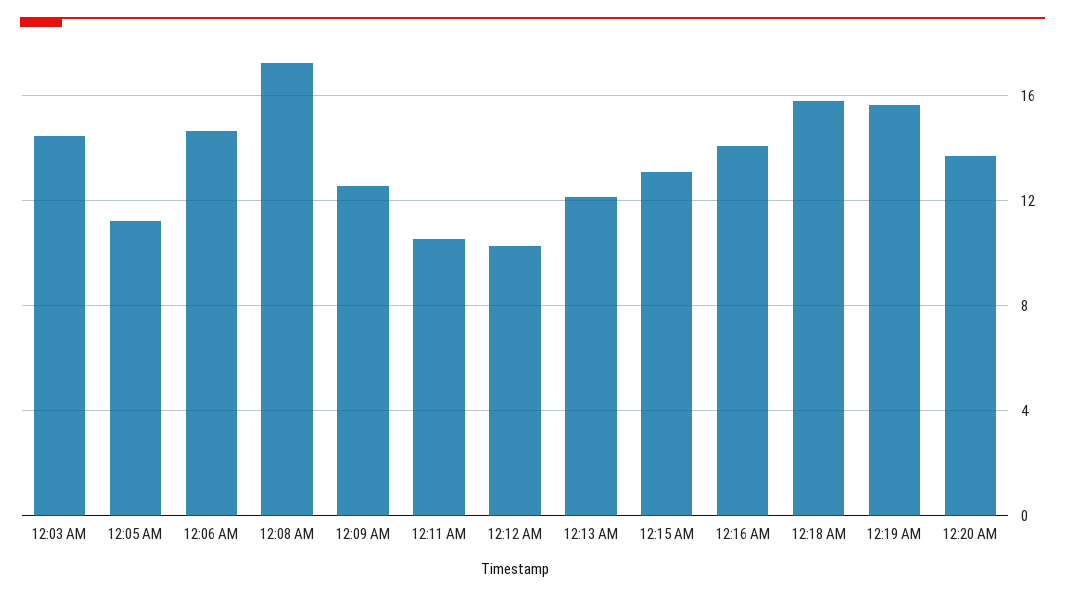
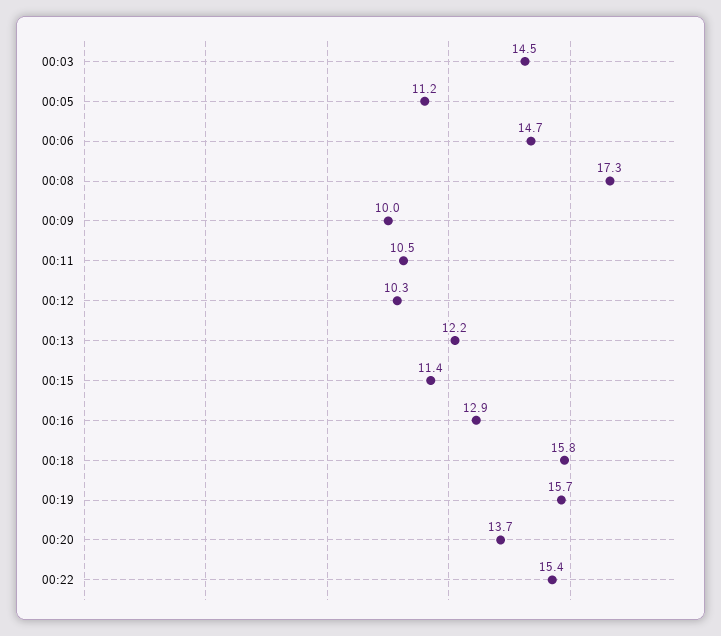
12:09 AM: 12.5 -> 10
12:15 AM: 13 -> 11.4
12:16 AM: 14 -> 12.9
00:22: none -> 15.4

